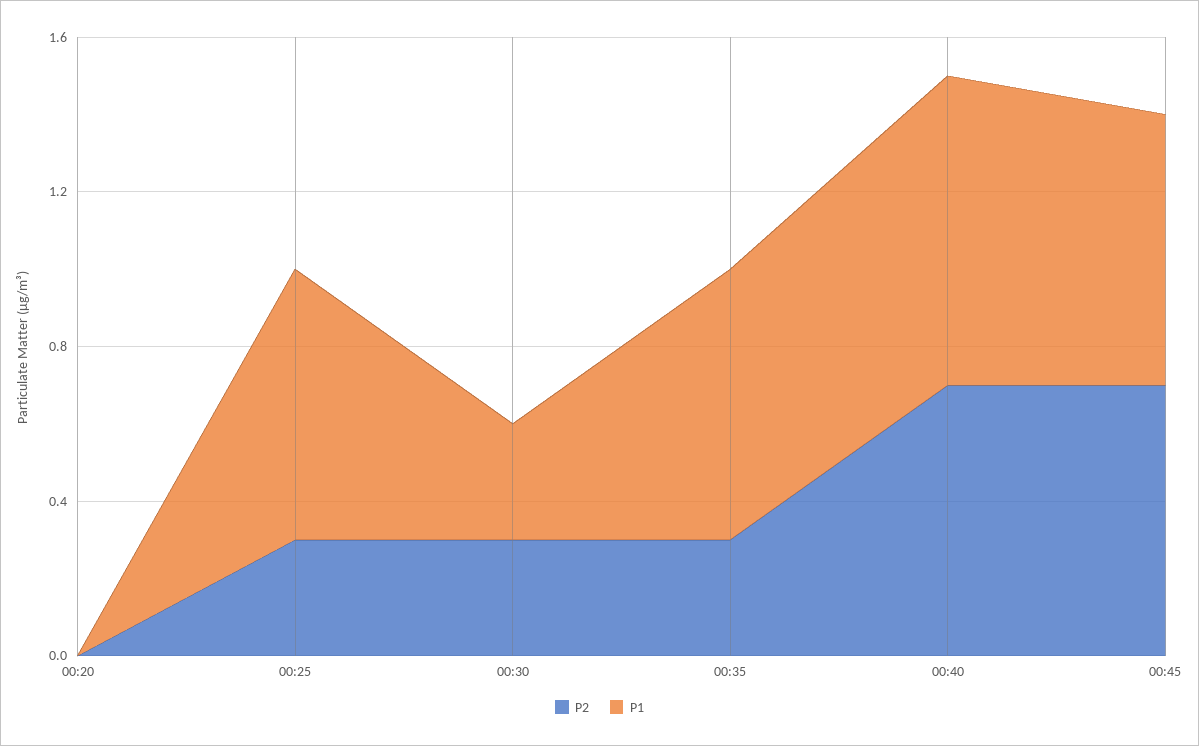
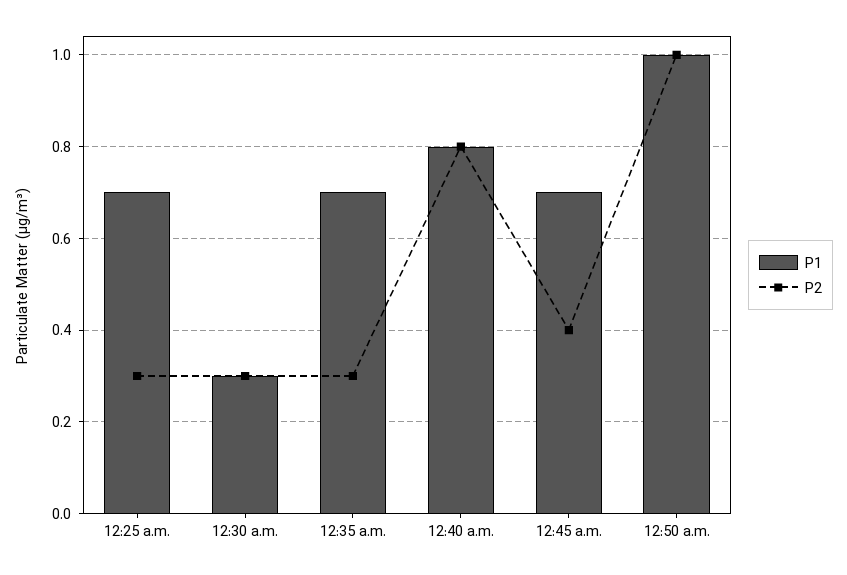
P2, 00:20: 0 -> none
P1, 00:20: 0 -> none
P2, 00:40: 0.7 -> 0.8
P2, 00:45: 0.7 -> 0.4
P1, 12:50 a.m.: none -> 1
P2, 12:50 a.m.: none -> 1

